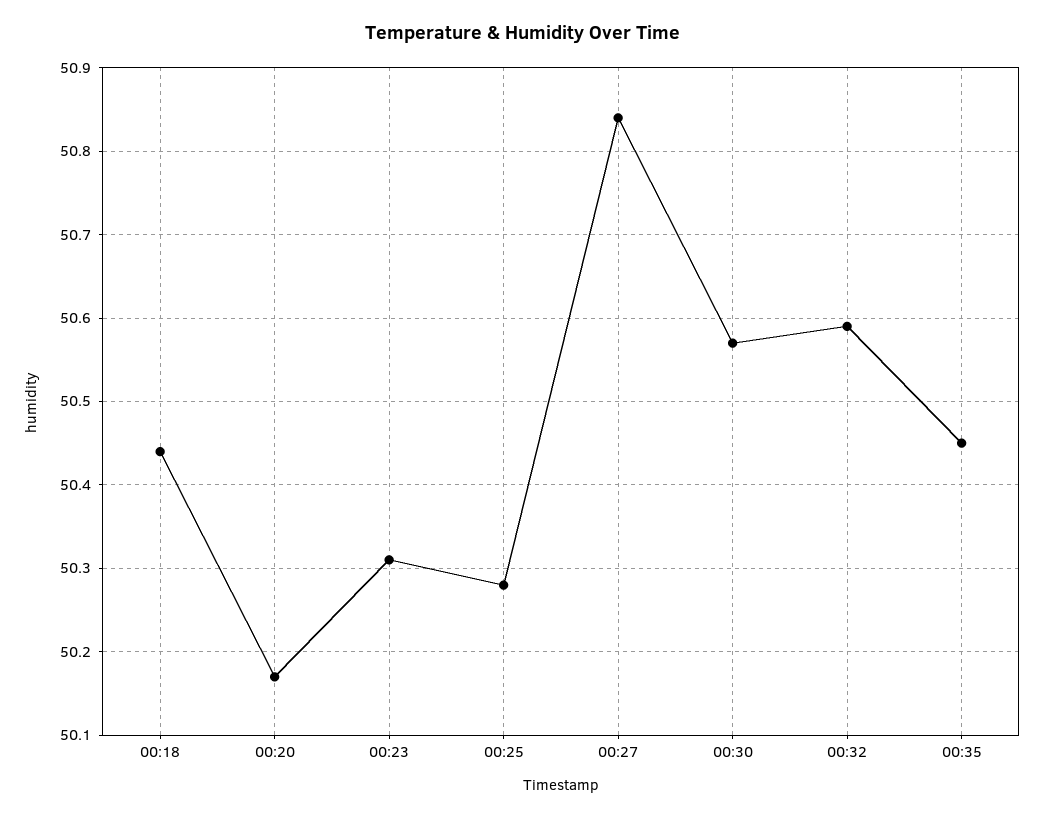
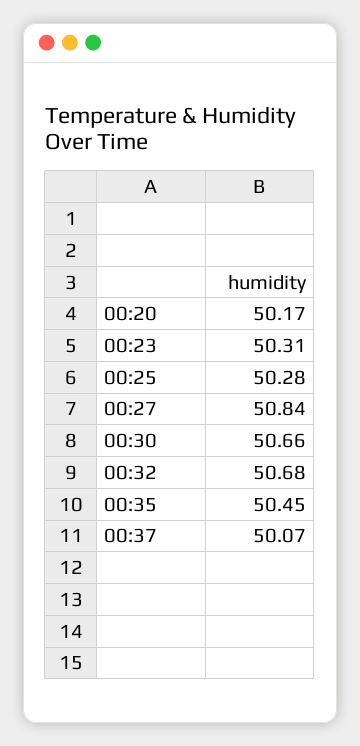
00:18: 50.44 -> none
00:30: 50.57 -> 50.66
00:32: 50.59 -> 50.68
00:37: none -> 50.07

